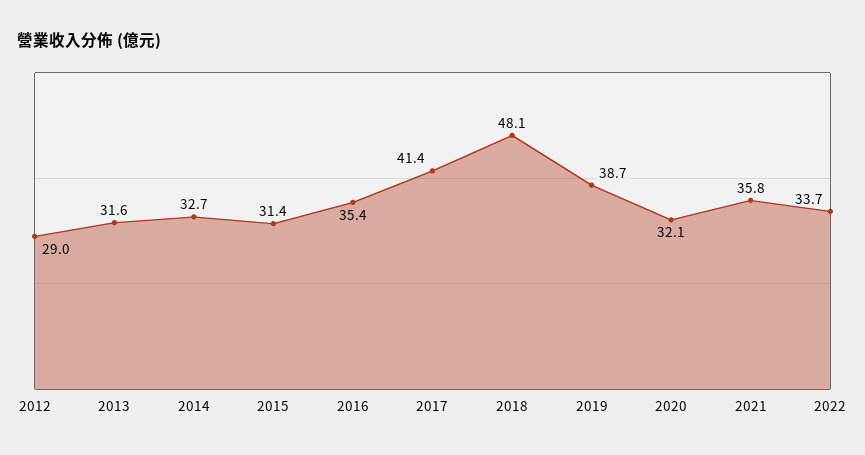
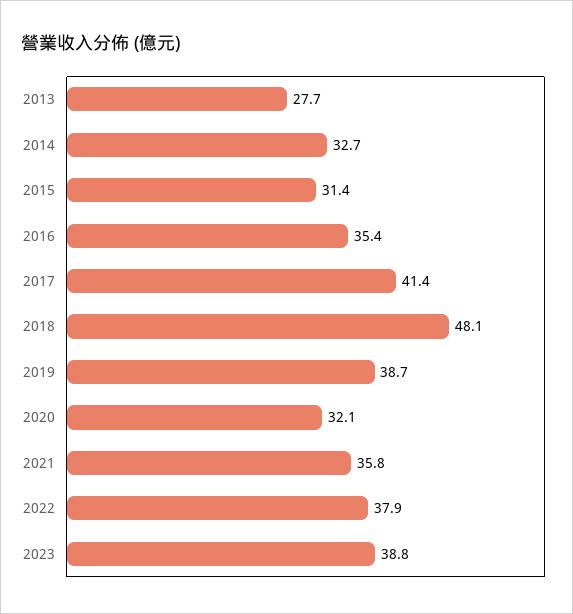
2012: 29 -> none
2013: 31.6 -> 27.7
2022: 33.7 -> 37.9
2023: none -> 38.8

